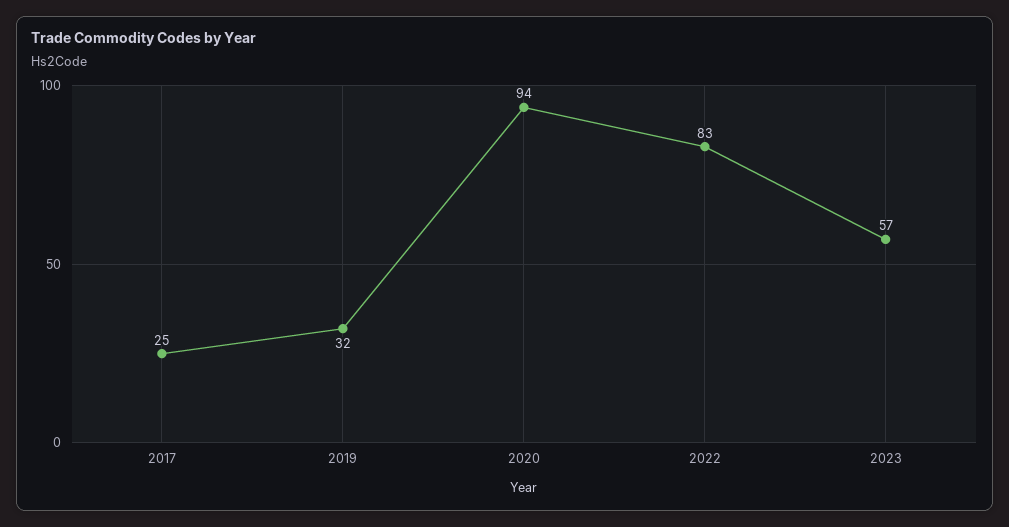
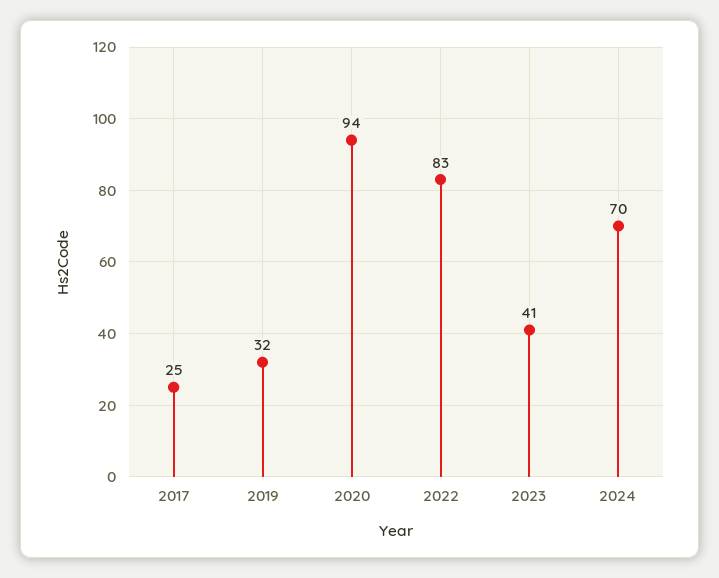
2023: 57 -> 41
2024: none -> 70

